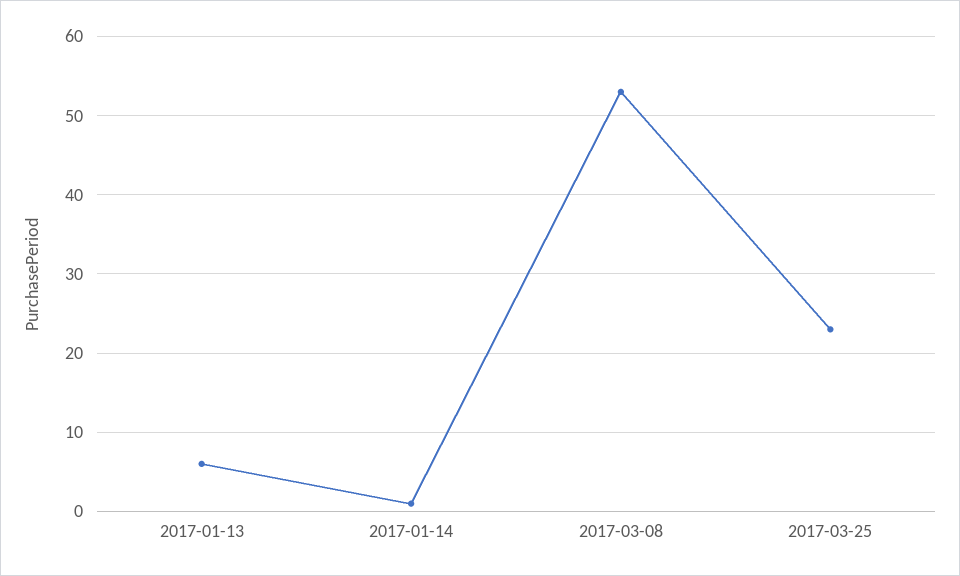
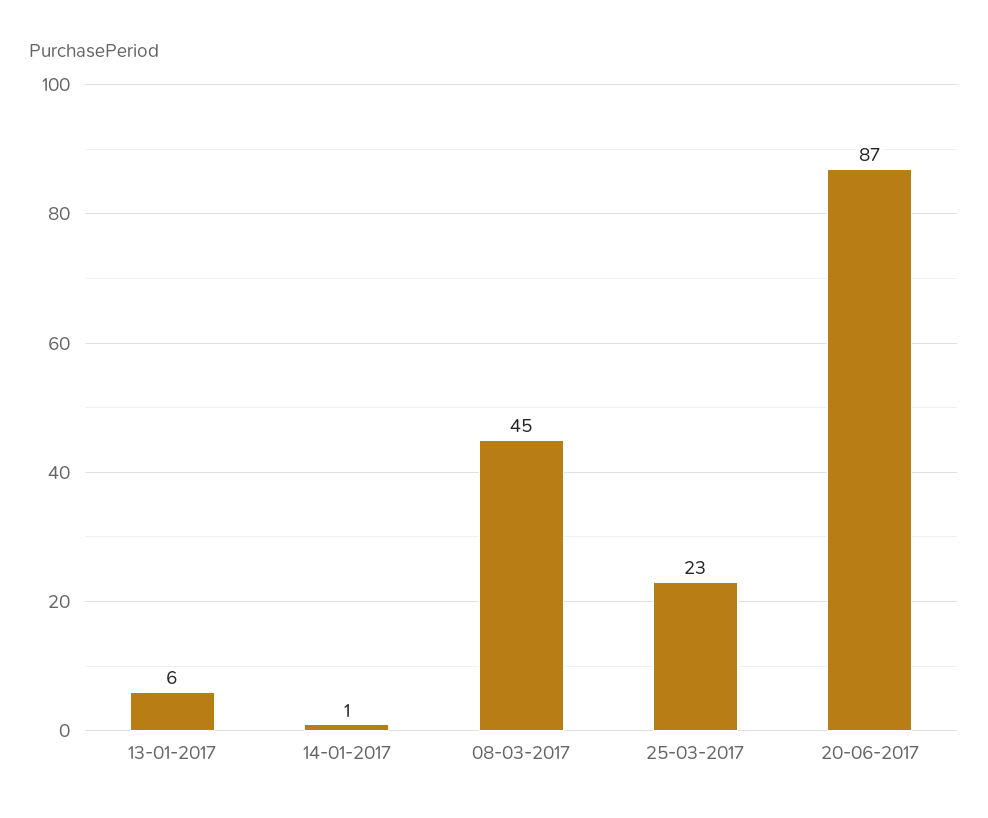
2017-03-08: 53 -> 45
20-06-2017: none -> 87

